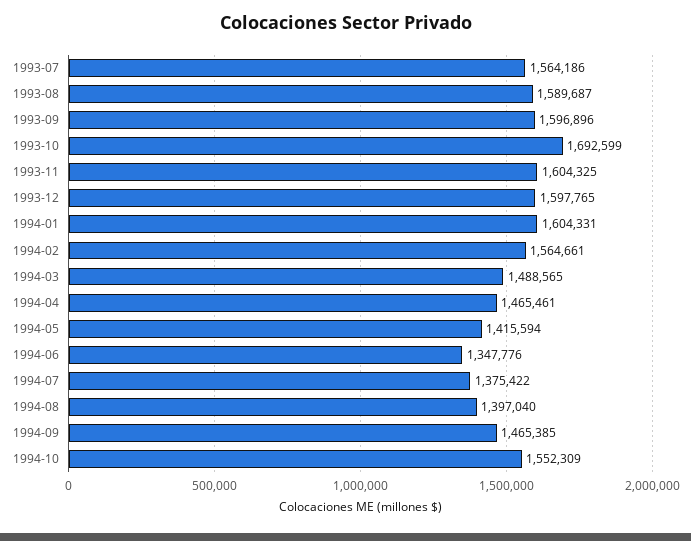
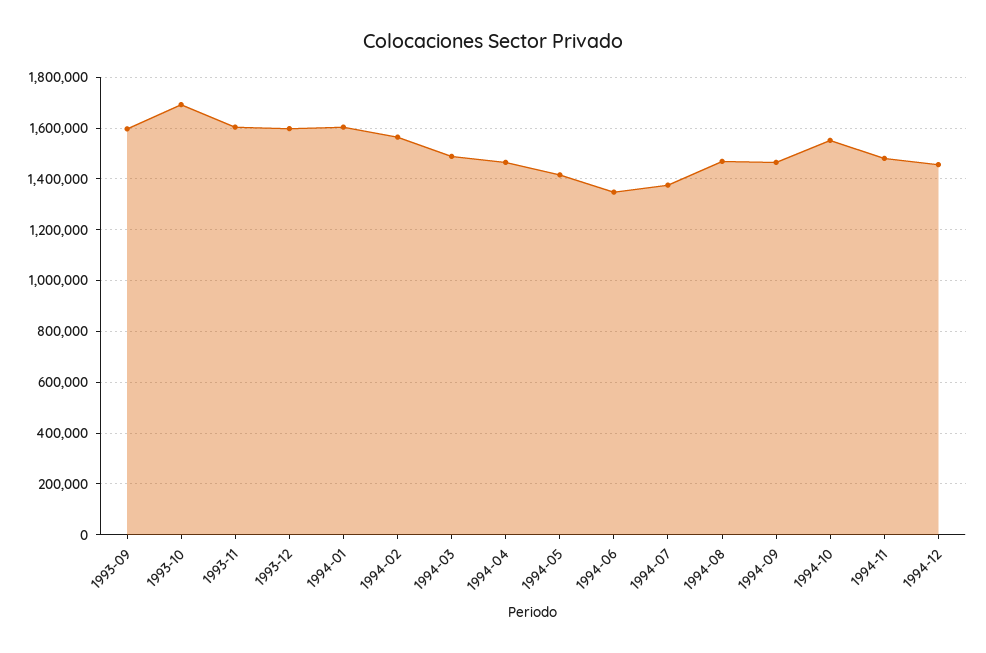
1993-07: 1564186 -> none
1993-08: 1589687 -> none
1994-08: 1397040 -> 1475000
1994-11: none -> 1475000
1994-12: none -> 1450000

